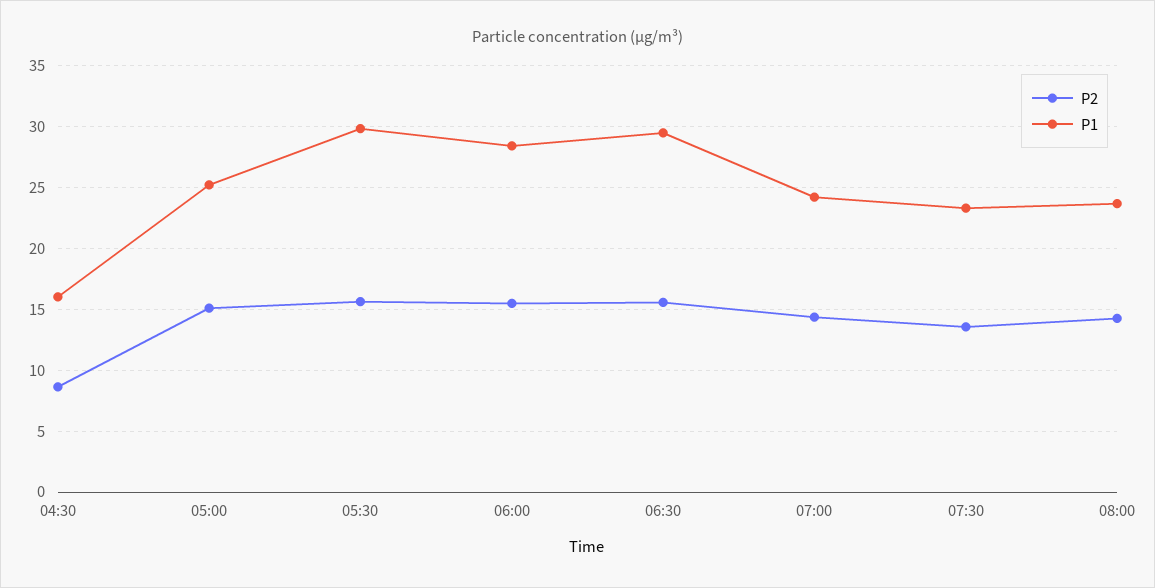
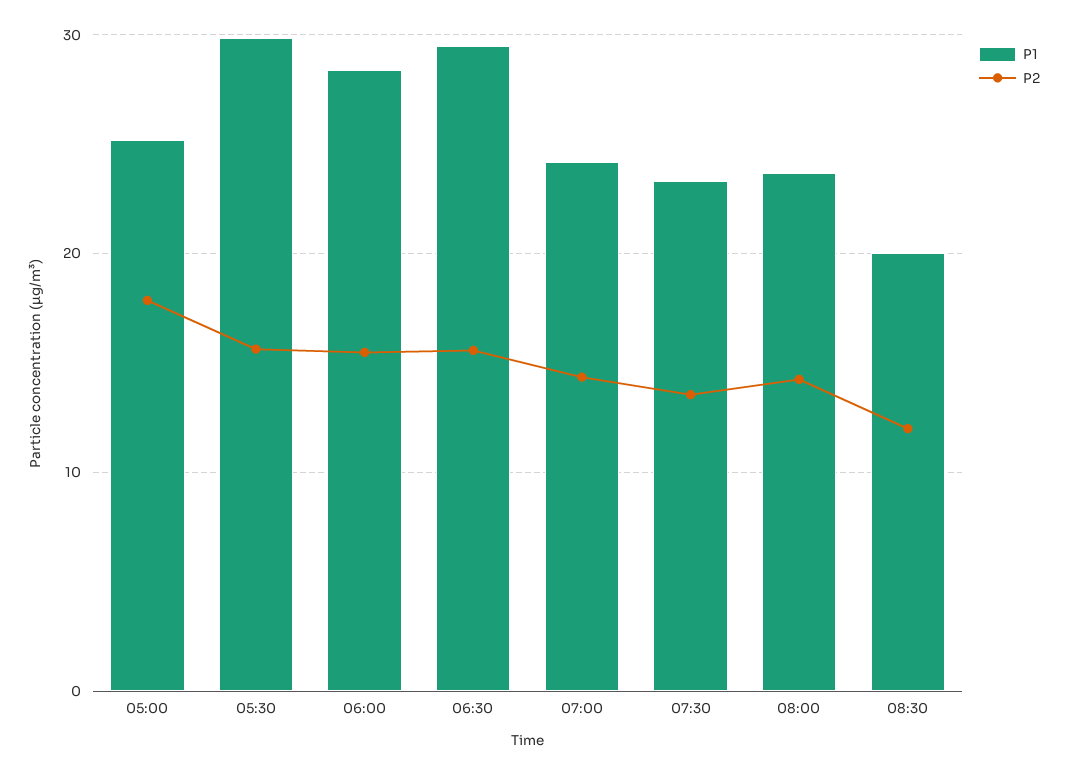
P2, 04:30: 8.5 -> none
P1, 04:30: 16 -> none
P2, 05:00: 15 -> 18
P1, 08:30: none -> 20
P2, 08:30: none -> 12

